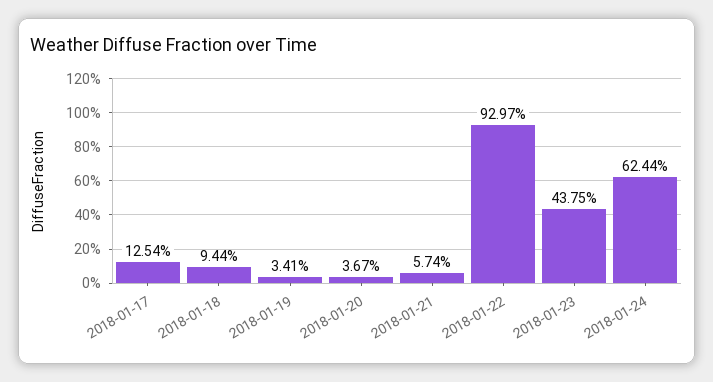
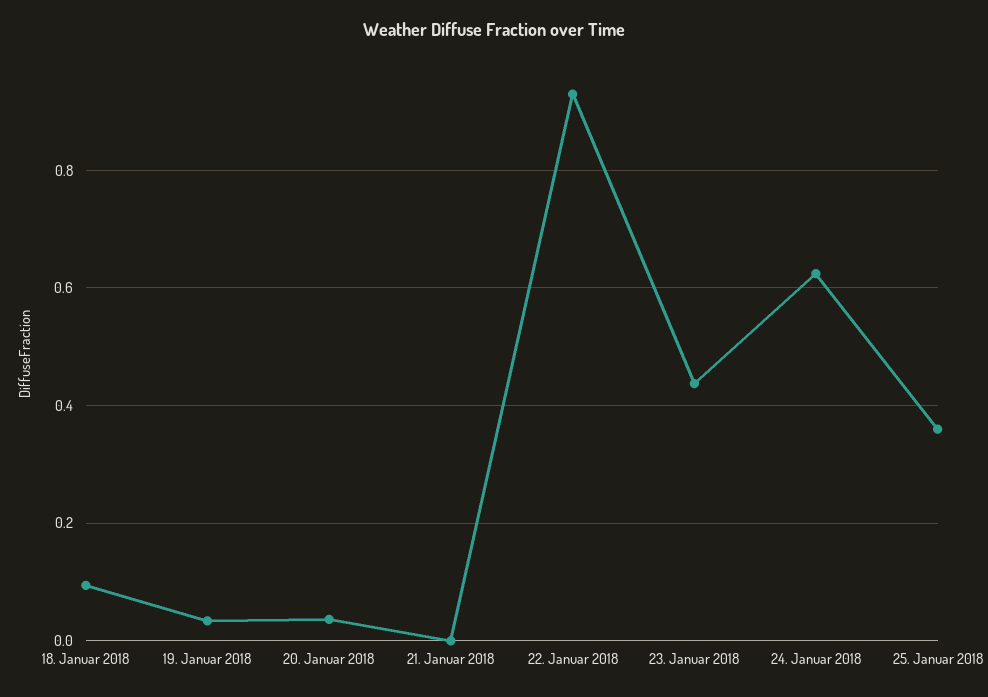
2018-01-17: 0.1254 -> none
2018-01-21: 0.0574 -> 0
25. Januar 2018: none -> 0.36

